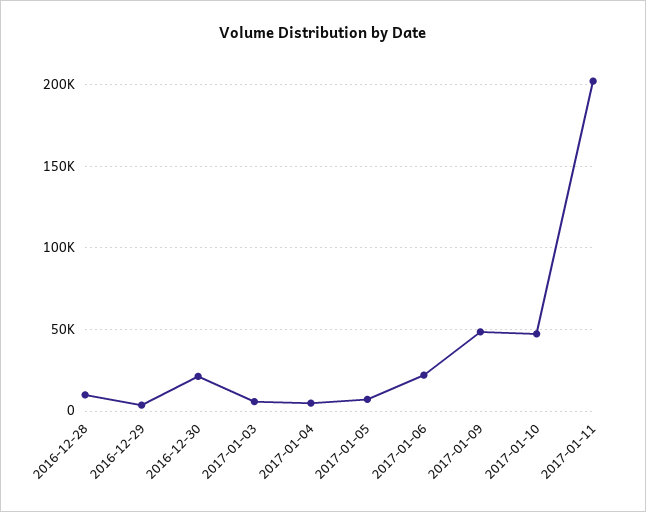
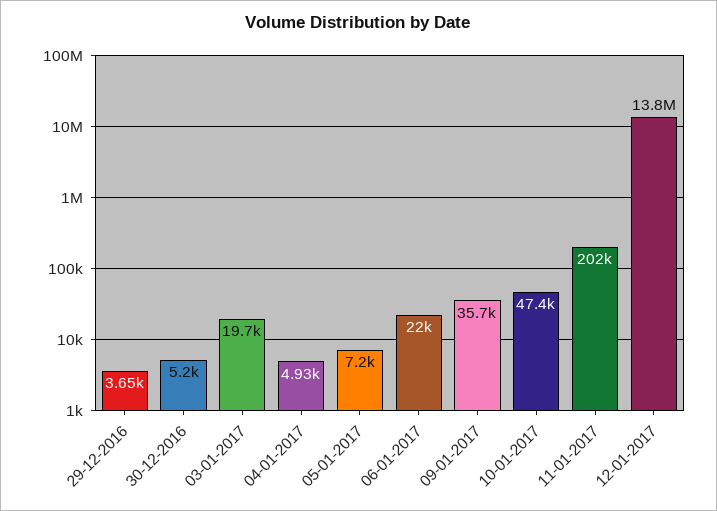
2016-12-28: 10000 -> none
2016-12-30: 20000 -> 5200
2017-01-03: 5000 -> 19700
2017-01-09: 50000 -> 35700
12-01-2017: none -> 13800000

